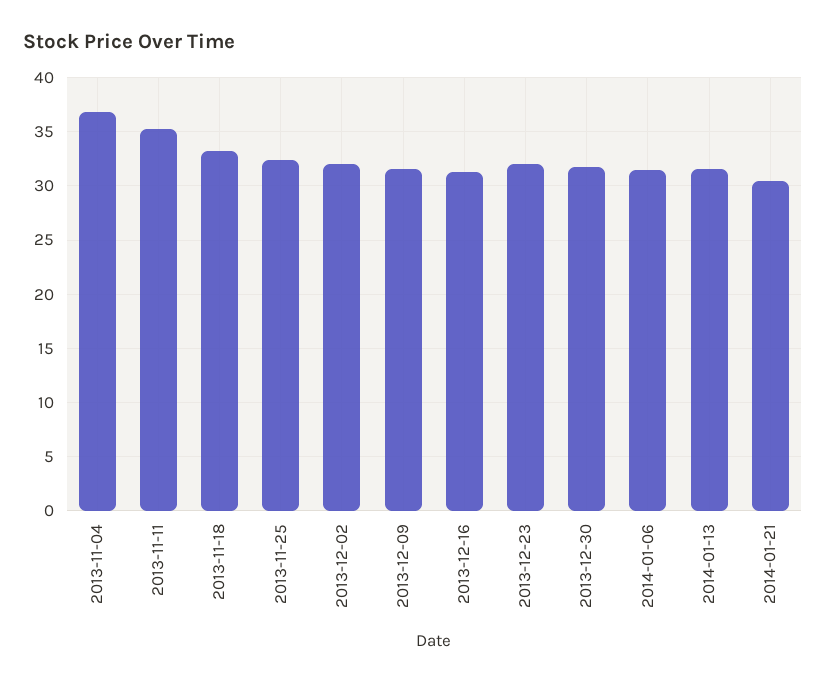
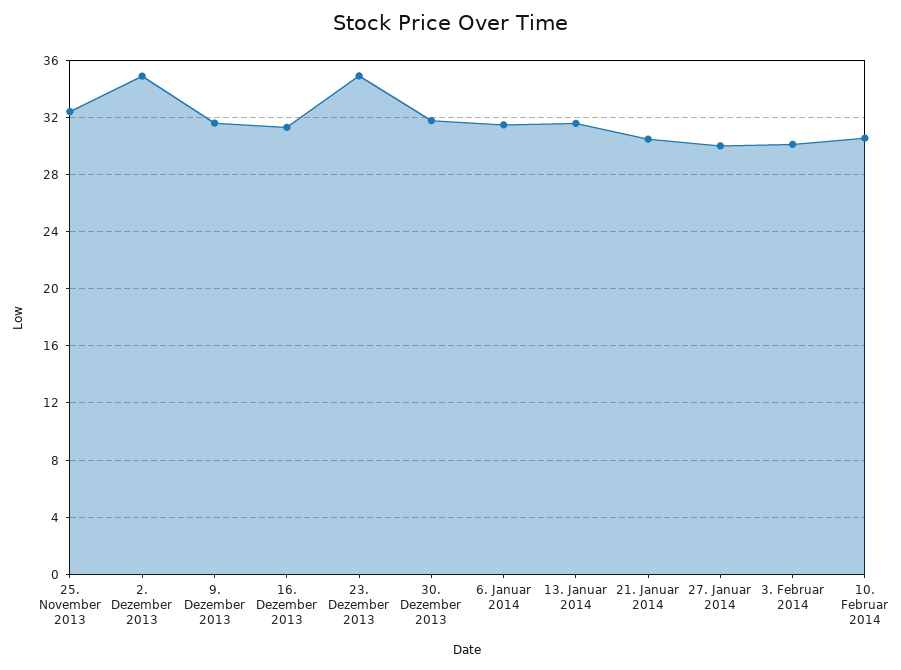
2013-11-04: 37 -> none
2013-11-11: 35 -> none
2013-11-18: 33 -> none
2013-12-02: 32 -> 35
2013-12-23: 32 -> 35
27. Januar 2014: none -> 30
3. Februar 2014: none -> 30
10. Februar 2014: none -> 30.5

